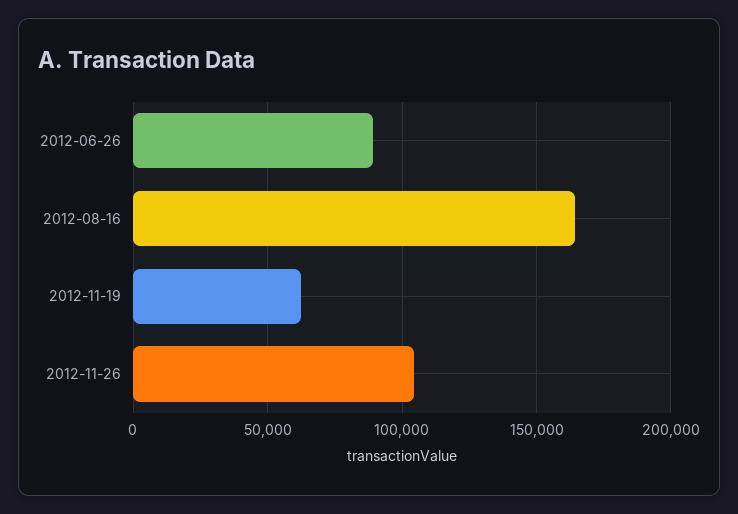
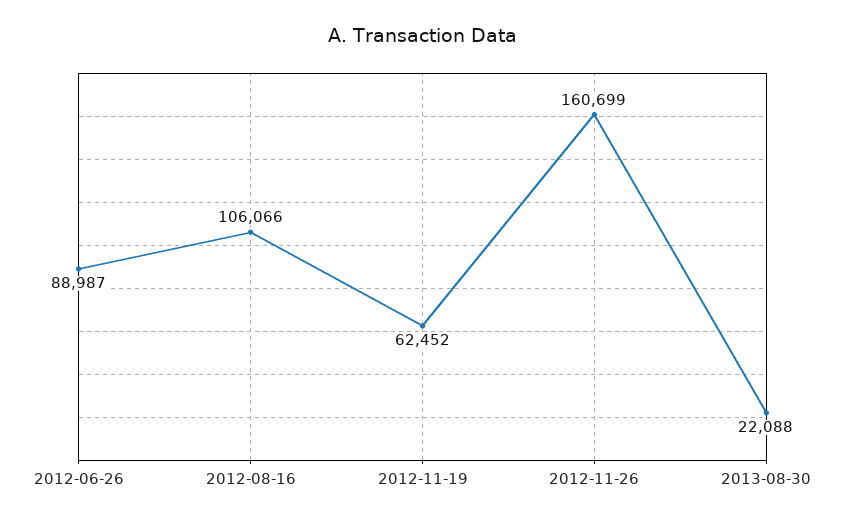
2012-08-16: 165000 -> 106066
2012-11-26: 105000 -> 160699
2013-08-30: none -> 22088

